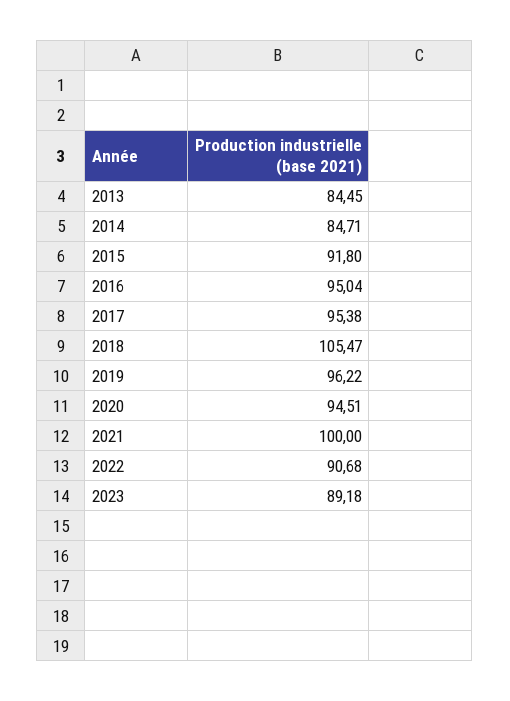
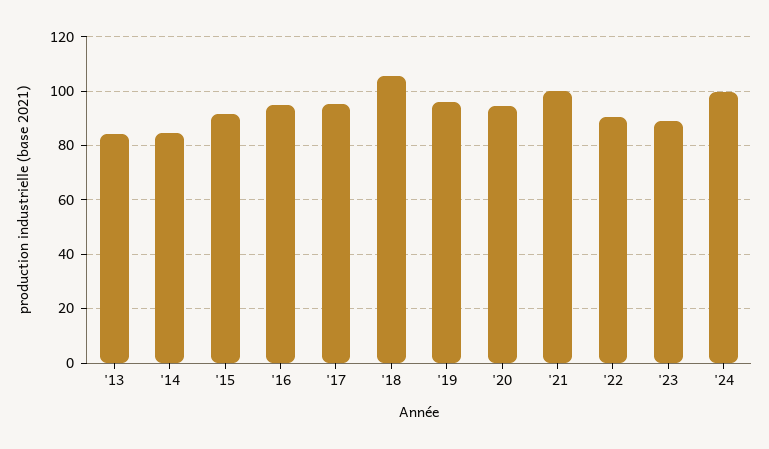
'24: none -> 100

